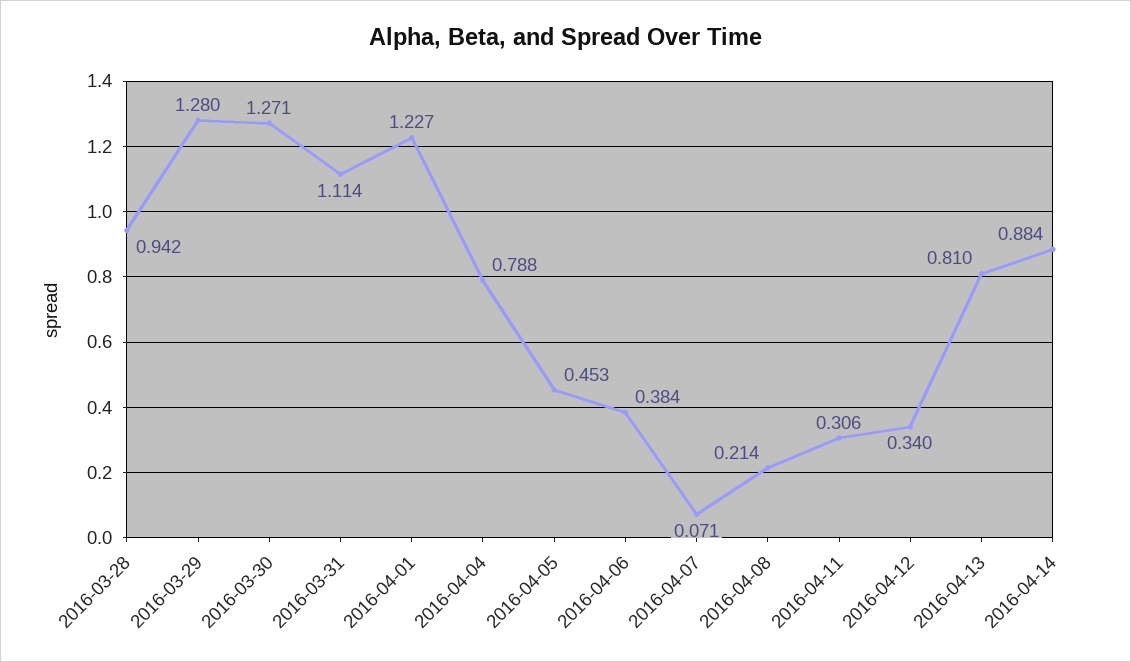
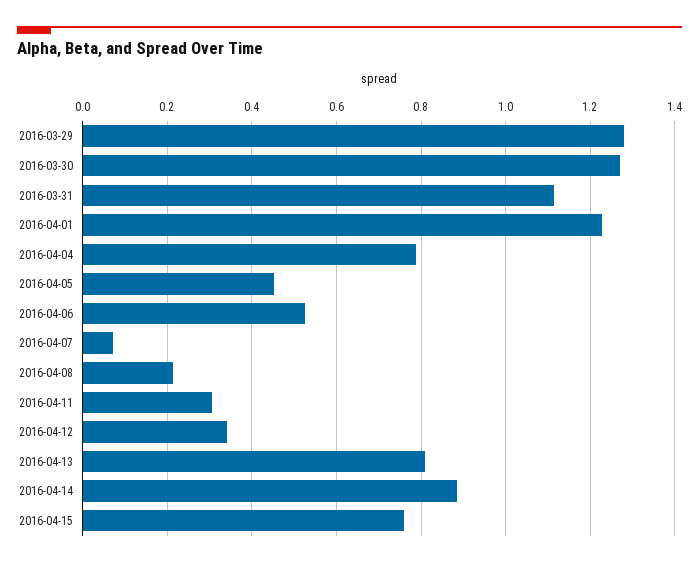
2016-03-28: 0.942 -> none
2016-04-06: 0.384 -> 0.52
2016-04-15: none -> 0.76

